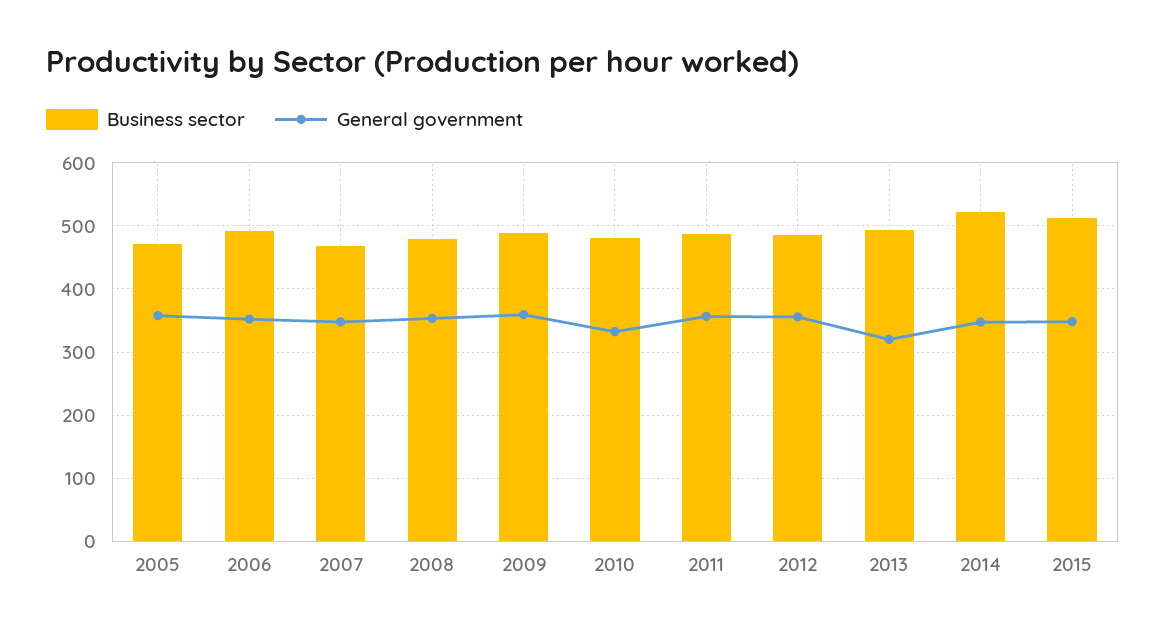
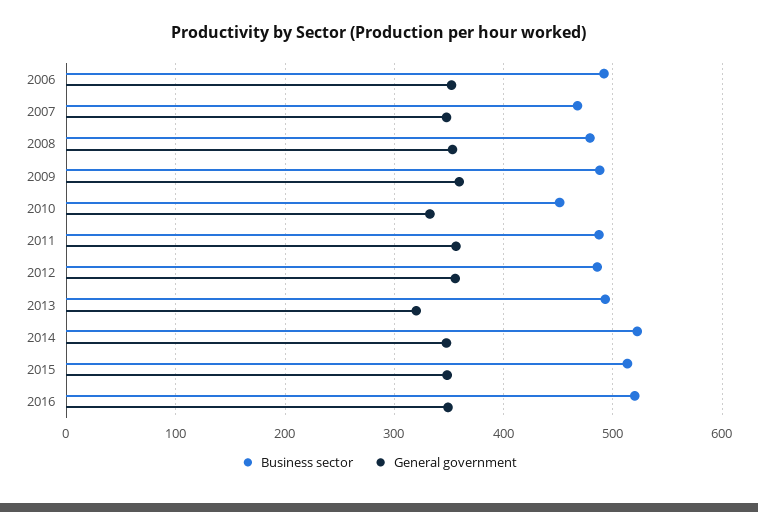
Business sector, 2005: 470 -> none
General government, 2005: 360 -> none
Business sector, 2010: 480 -> 450
Business sector, 2016: none -> 520
General government, 2016: none -> 350

